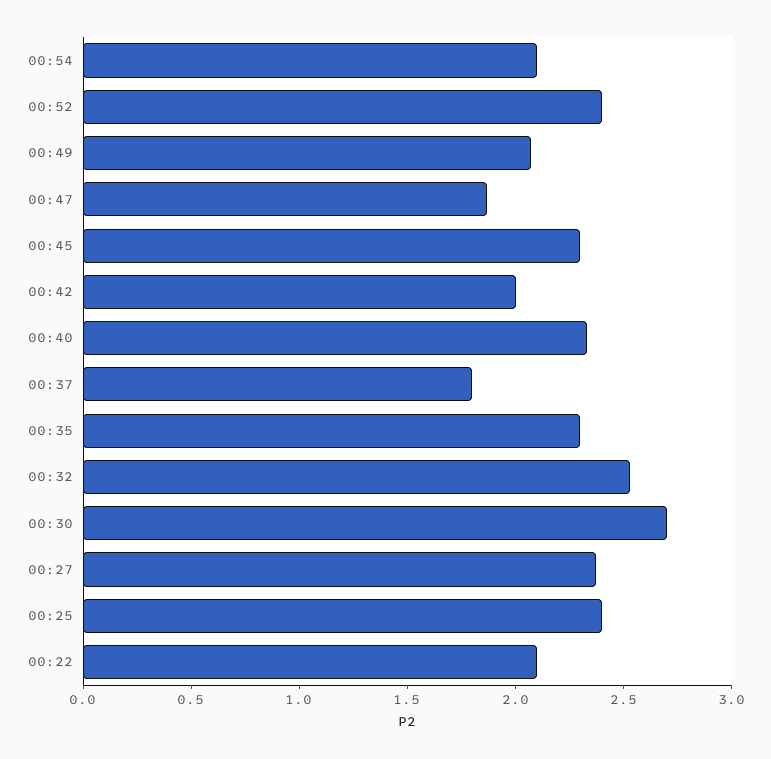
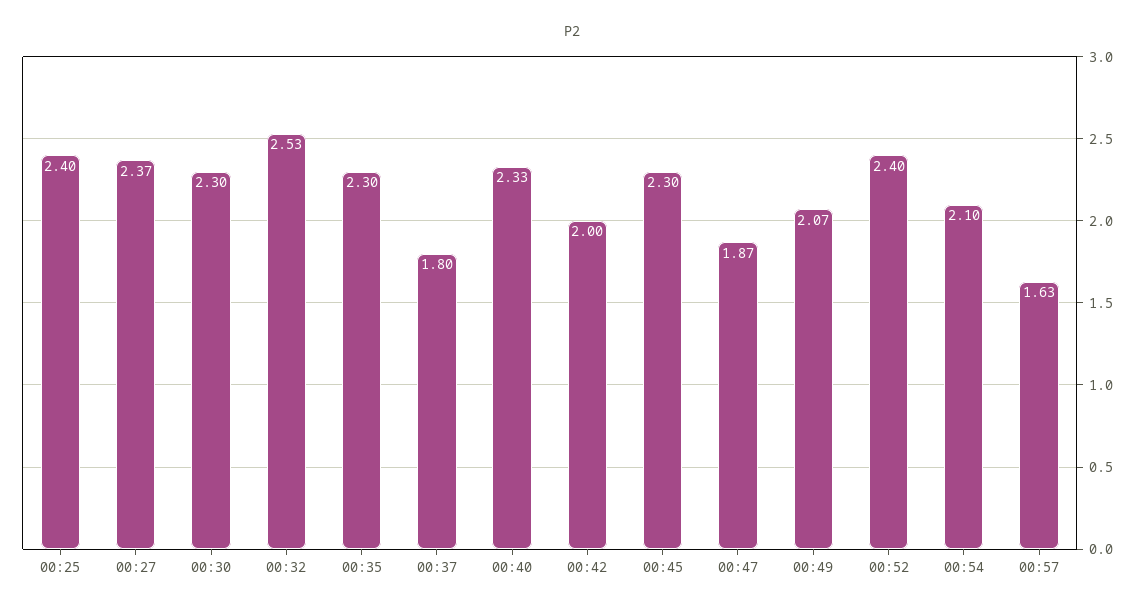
00:30: 2.7 -> 2.3
00:22: 2.1 -> none
00:57: none -> 1.63

